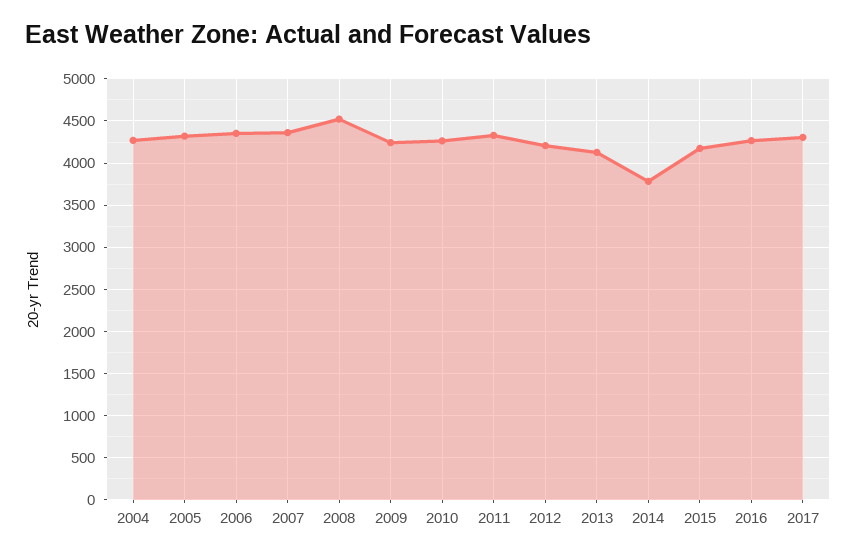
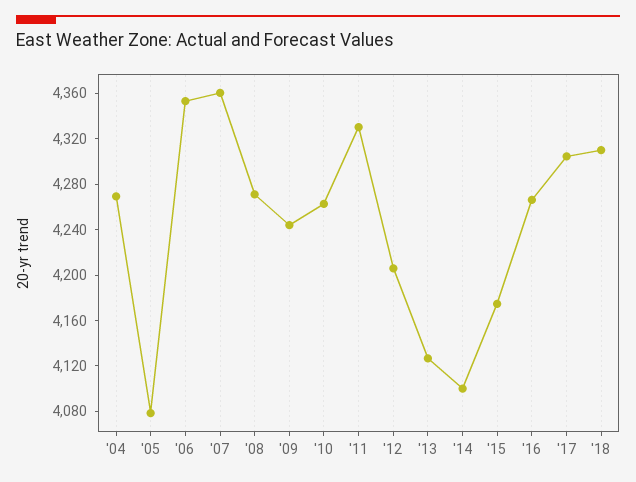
2005: 4300 -> 4080
2008: 4500 -> 4270
2014: 3800 -> 4100
'18: none -> 4310

